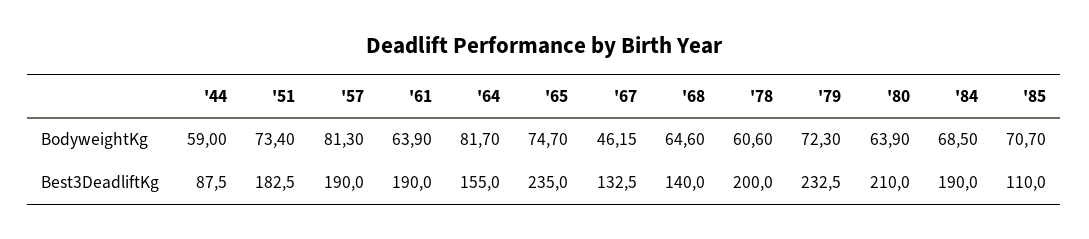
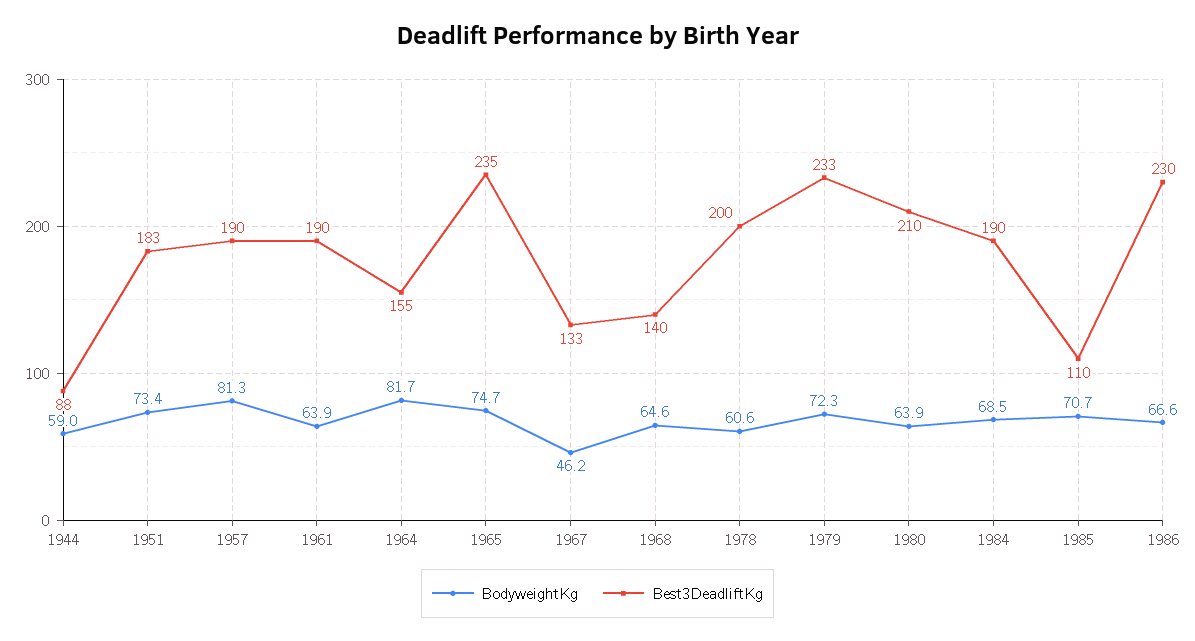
BodyweightKg, 1986: none -> 66.6
Best3DeadliftKg, 1986: none -> 230

